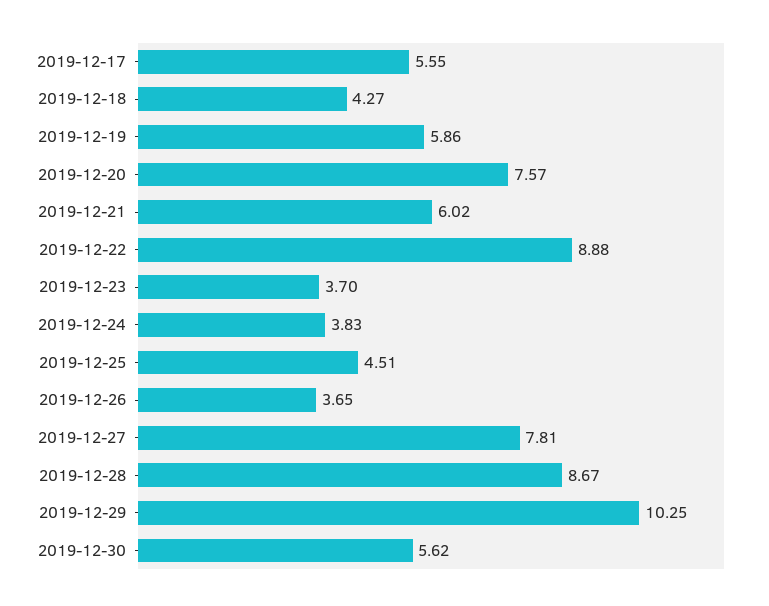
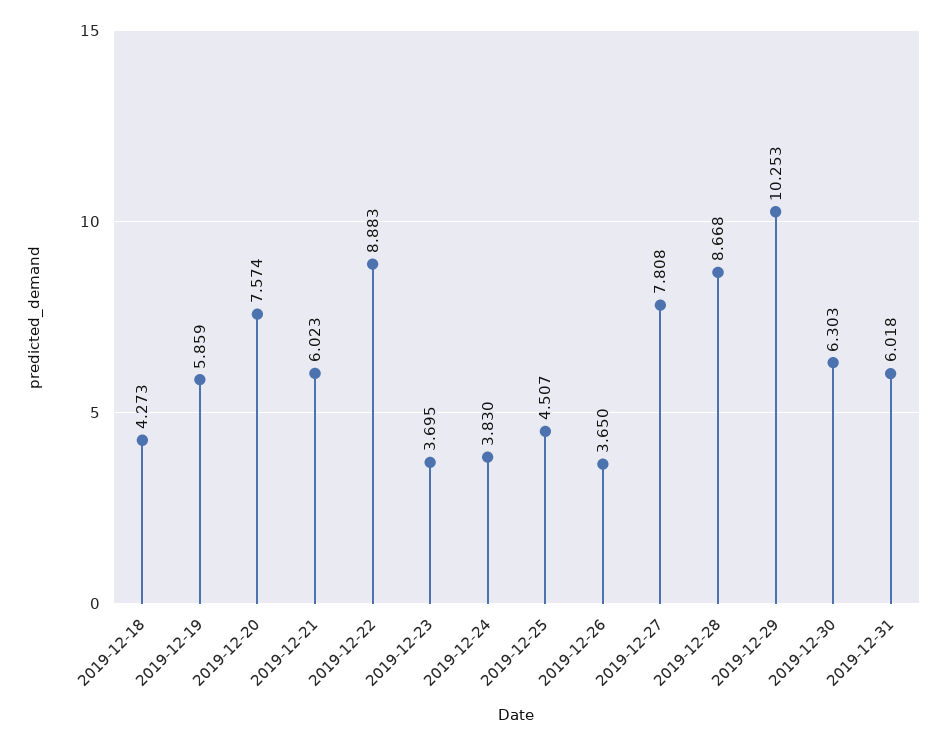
2019-12-17: 5.55 -> none
2019-12-30: 5.62 -> 6.303
2019-12-31: none -> 6.018

